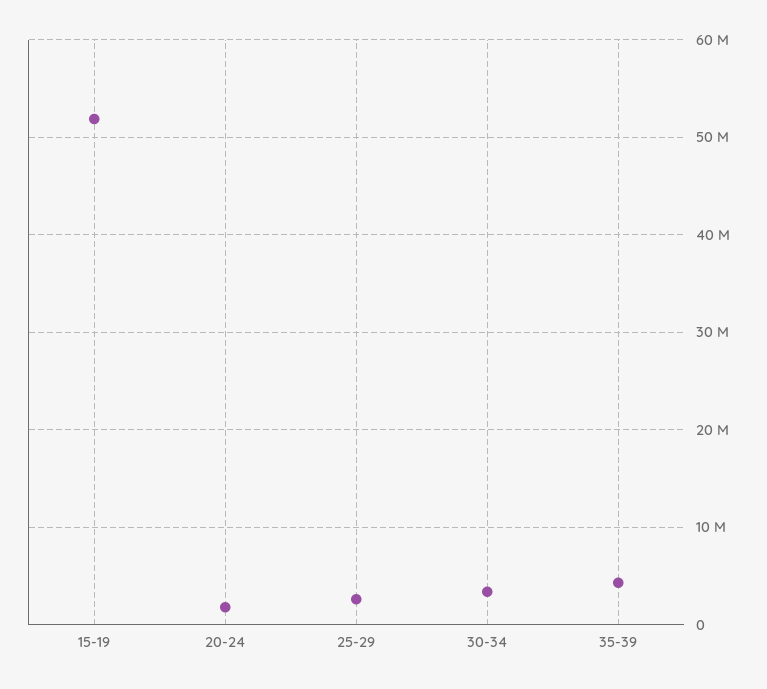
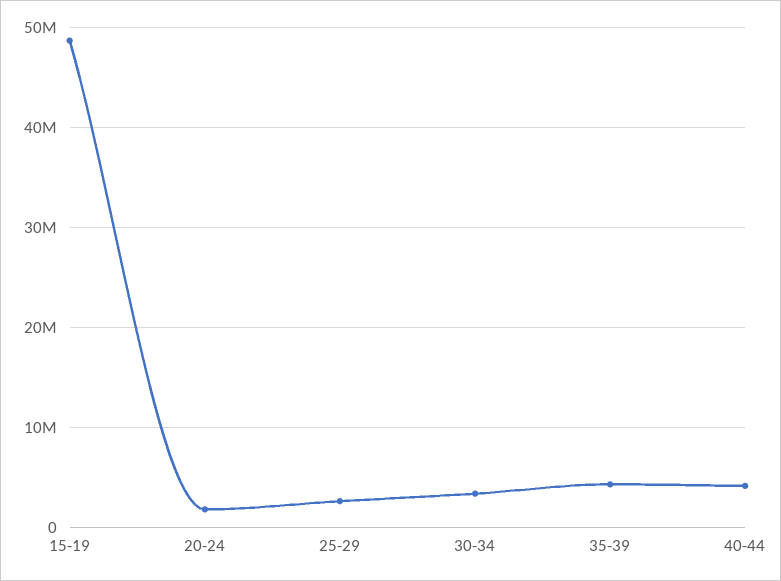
15-19: 52000000 -> 49000000
40-44: none -> 4000000

